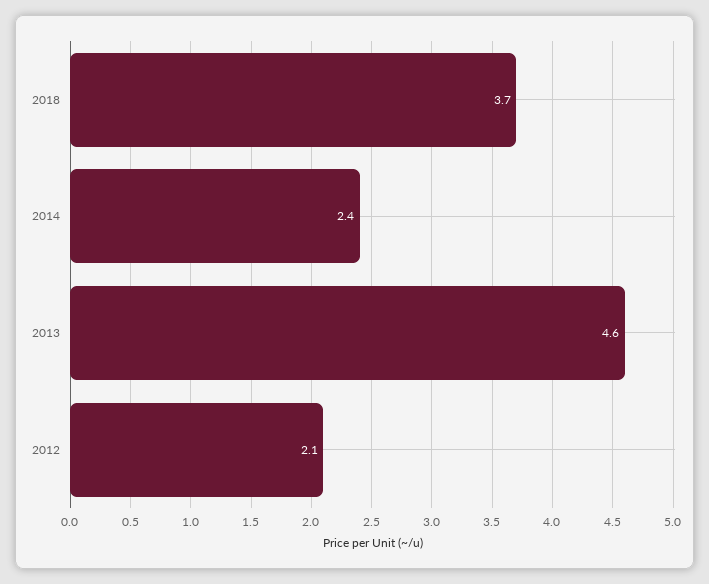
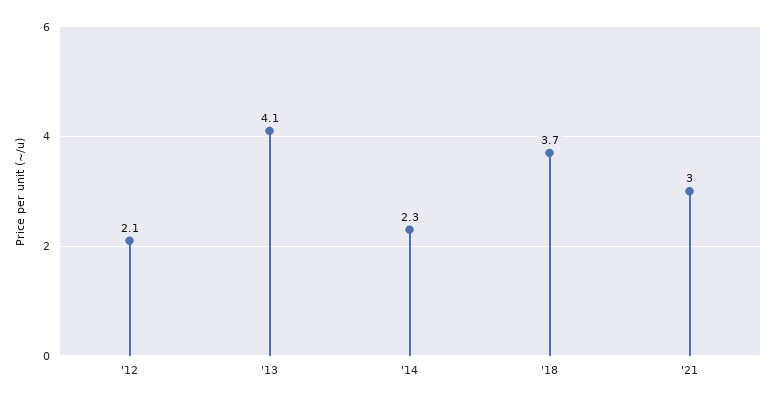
2014: 2.4 -> 2.3
2013: 4.6 -> 4.1
'21: none -> 3

